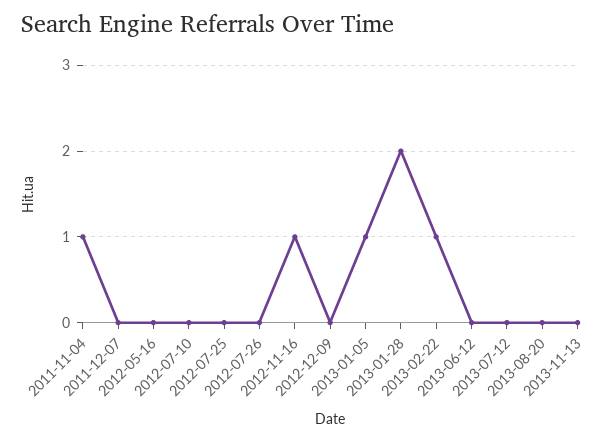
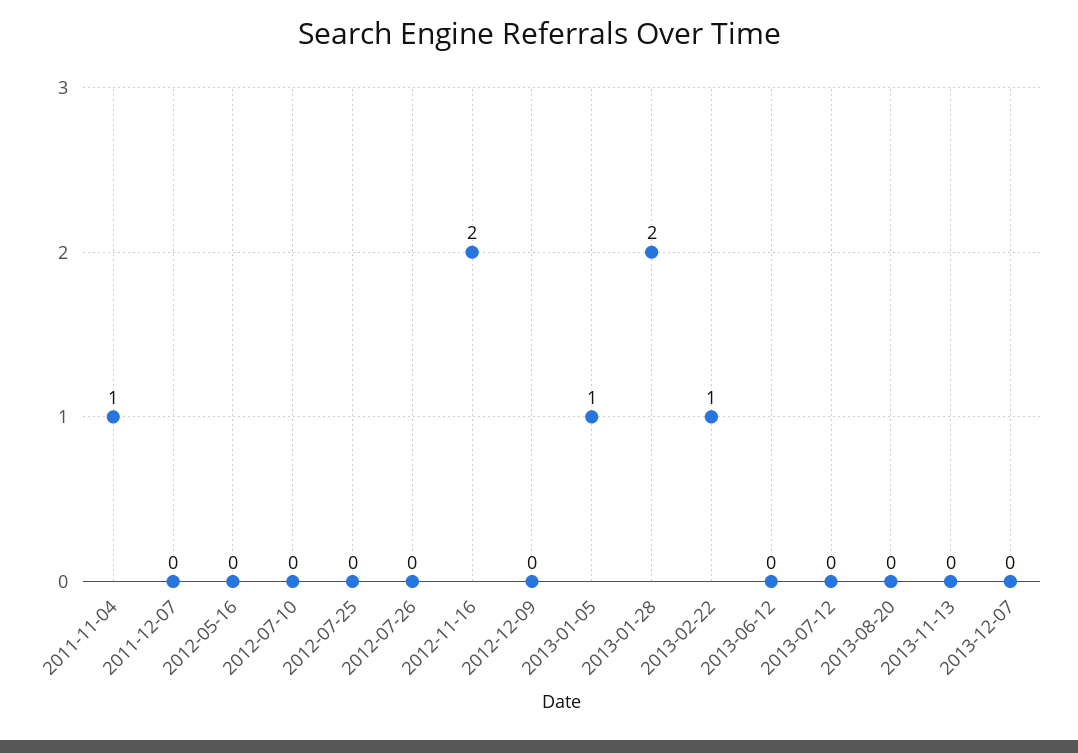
2012-11-16: 1 -> 2
2013-12-07: none -> 0

